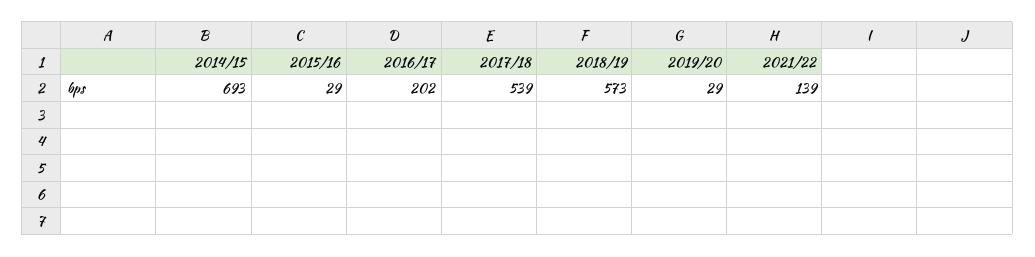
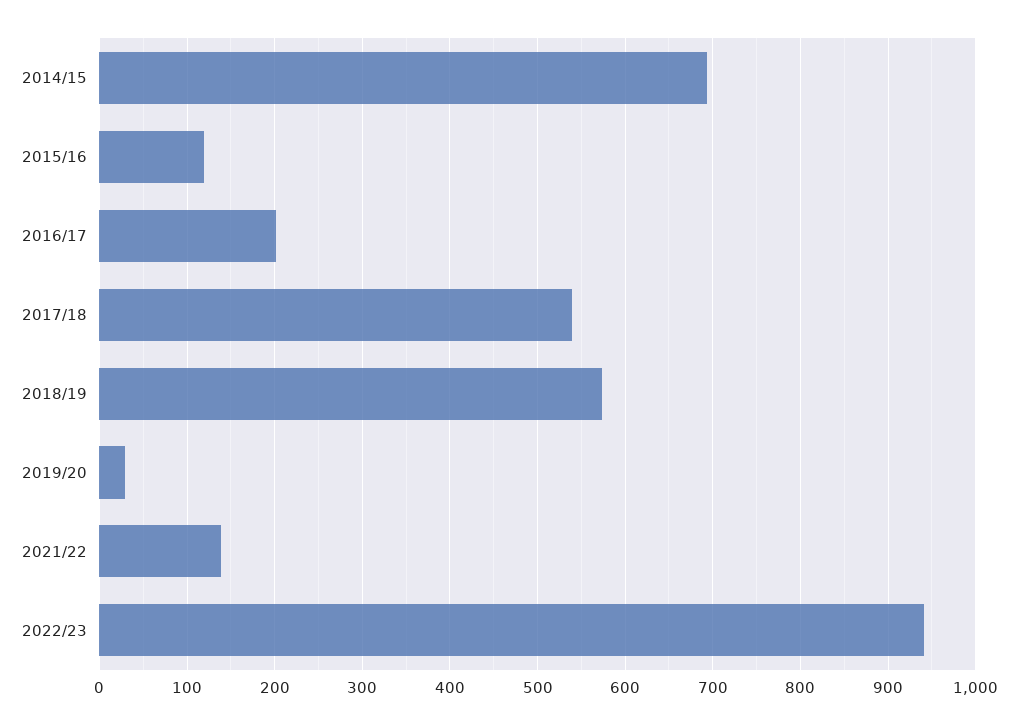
2015/16: 29 -> 120
2022/23: none -> 940

